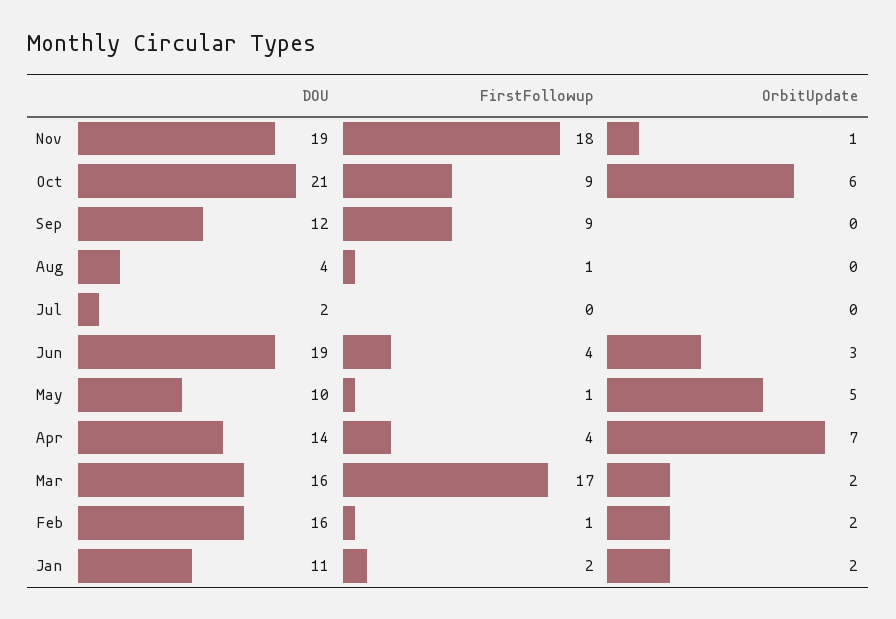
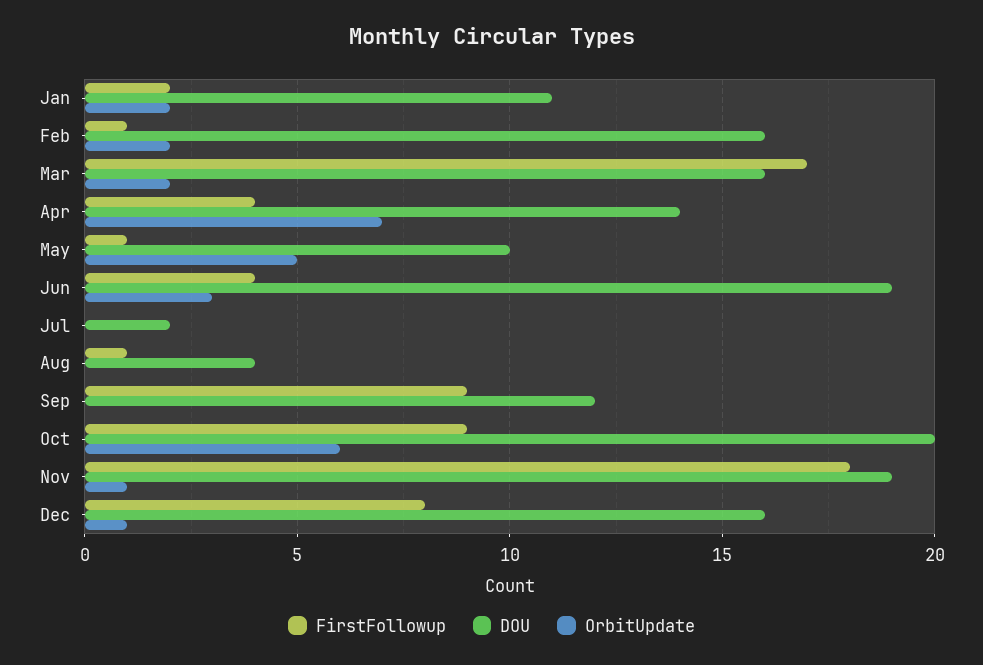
DOU, Oct: 21 -> 20
FirstFollowup, Dec: none -> 8
DOU, Dec: none -> 16
OrbitUpdate, Dec: none -> 1

